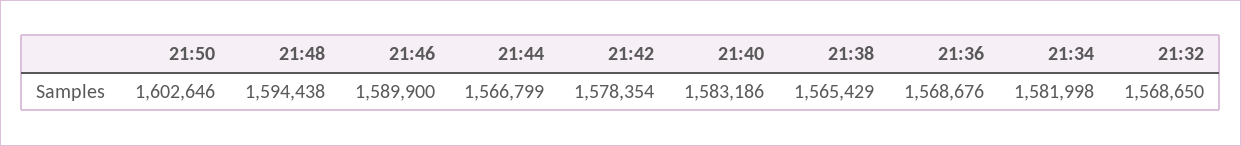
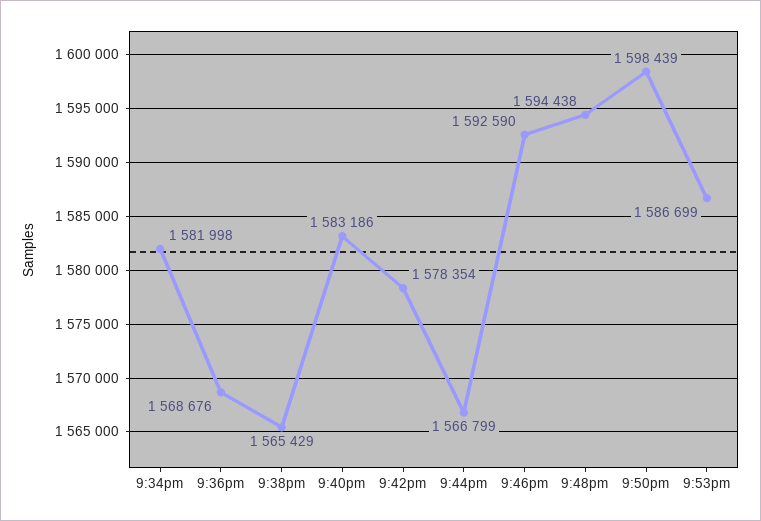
21:50: 1602646 -> 1598439
21:46: 1589900 -> 1592590
21:32: 1568650 -> none
9:53pm: none -> 1586699

